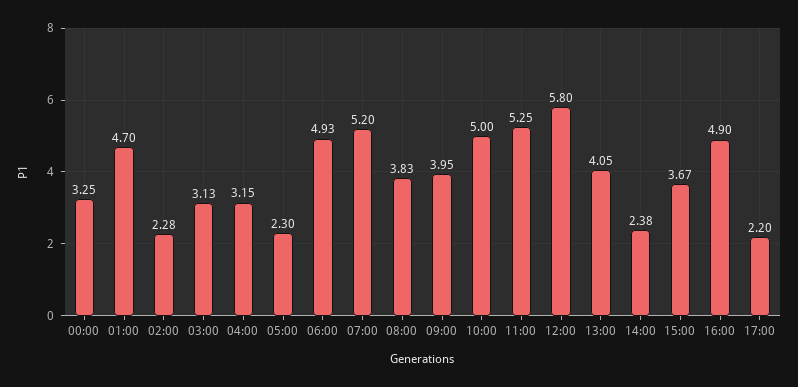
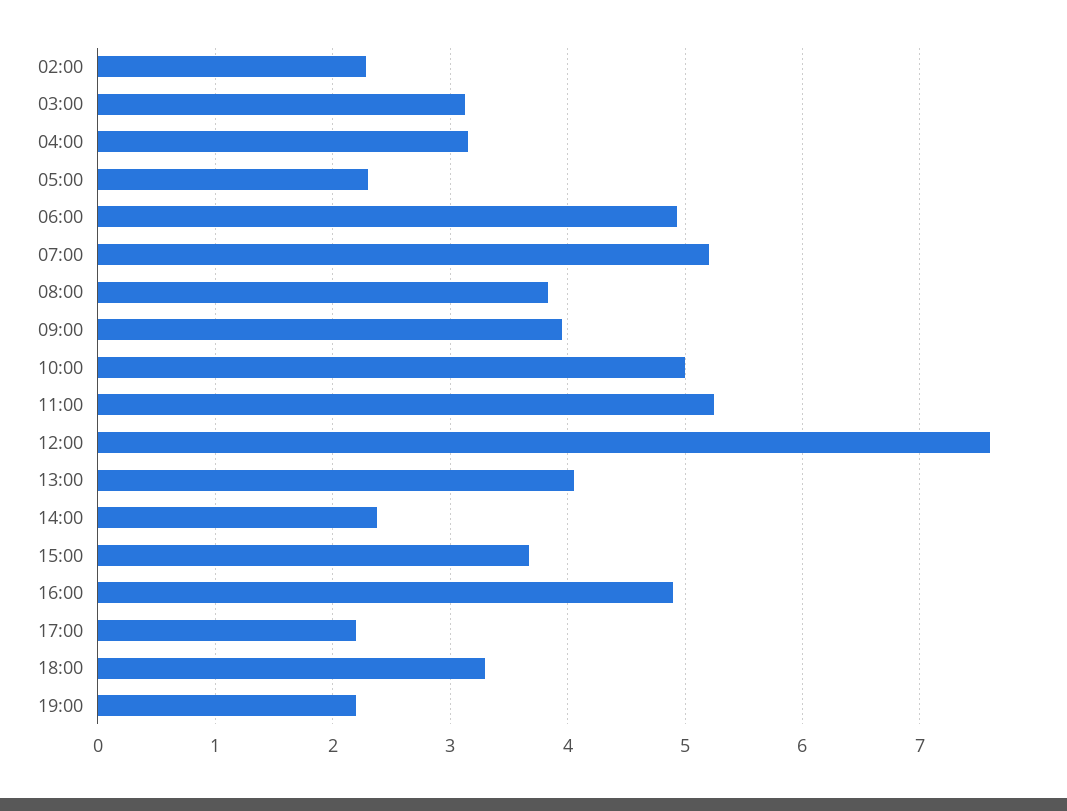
00:00: 3.25 -> none
01:00: 4.7 -> none
12:00: 5.8 -> 7.6
18:00: none -> 3.3
19:00: none -> 2.2

